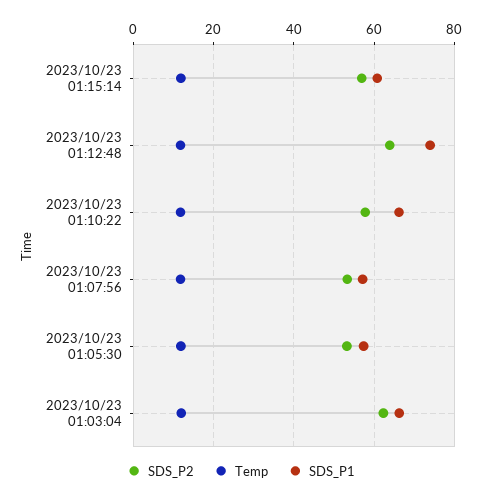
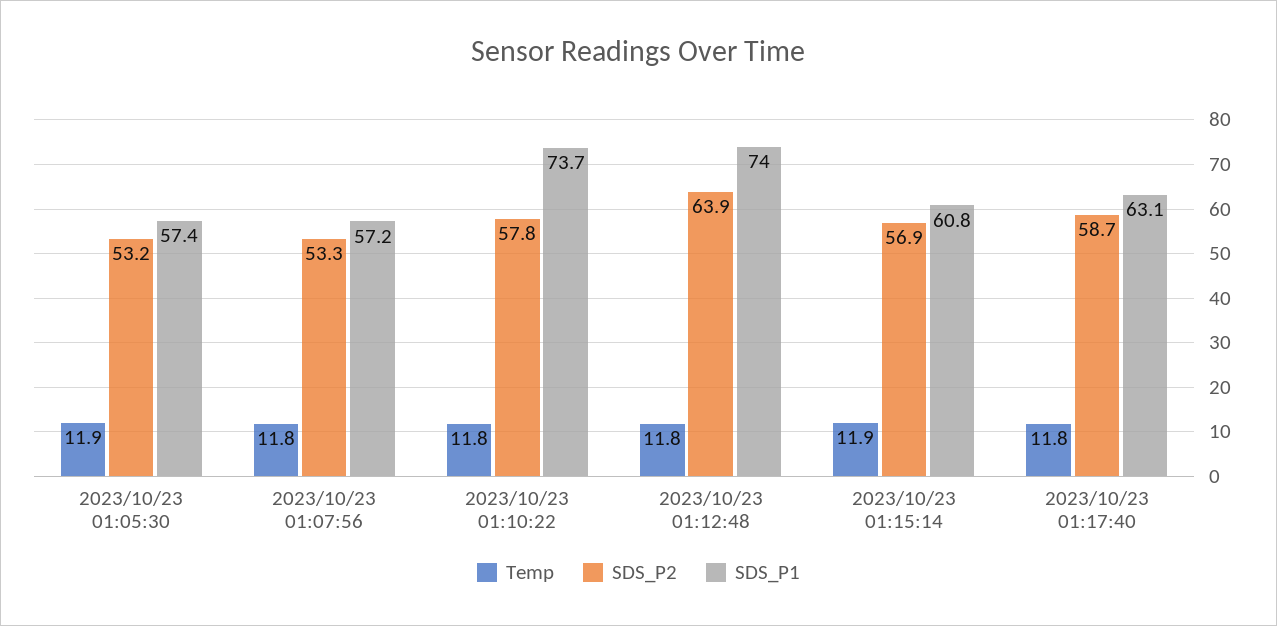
SDS_P1, 2023/10/23 01:10:22: 66 -> 73.7
SDS_P2, 2023/10/23 01:03:04: 62 -> none
Temp, 2023/10/23 01:03:04: 12 -> none
SDS_P1, 2023/10/23 01:03:04: 66 -> none
Temp, 2023/10/23 01:17:40: none -> 11.8
SDS_P2, 2023/10/23 01:17:40: none -> 58.7
SDS_P1, 2023/10/23 01:17:40: none -> 63.1

